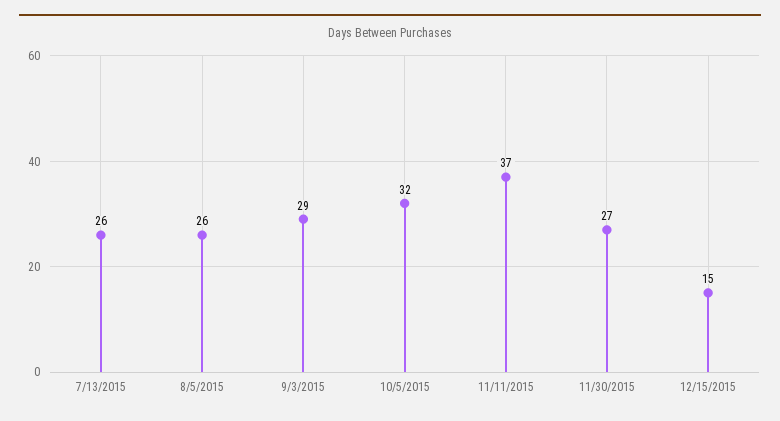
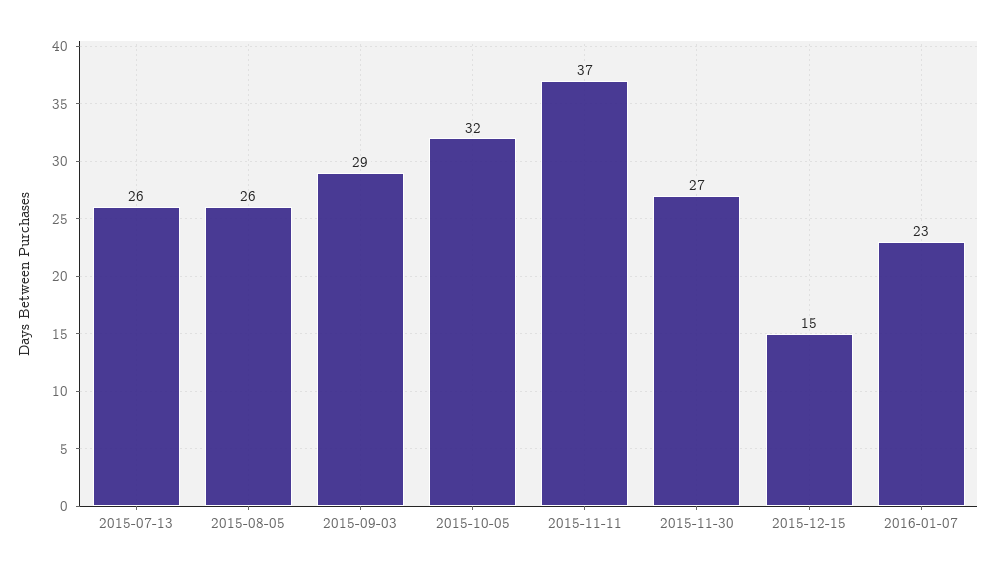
2016-01-07: none -> 23

